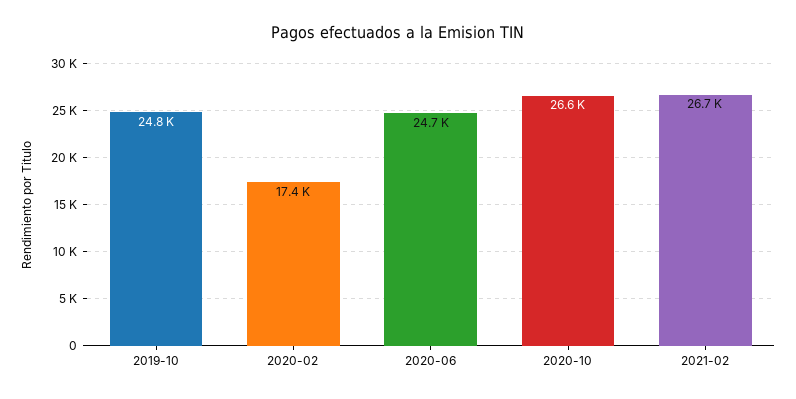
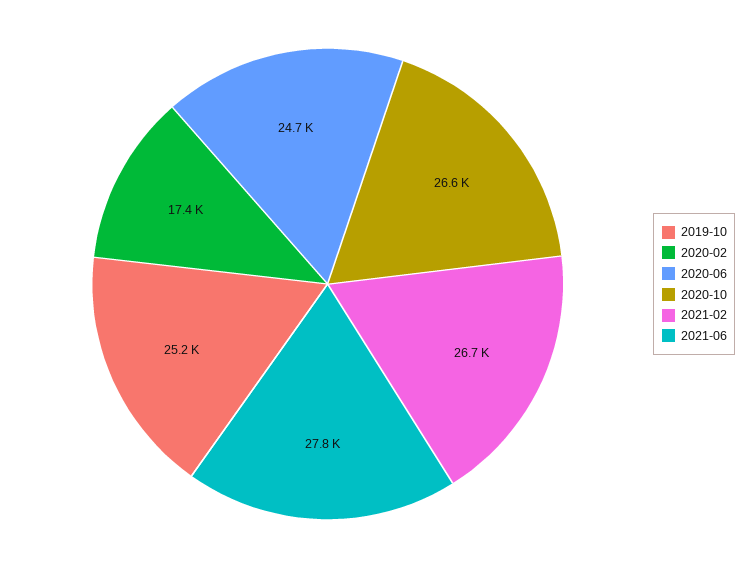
2019-10: 24800 -> 25200
2021-06: none -> 27800

